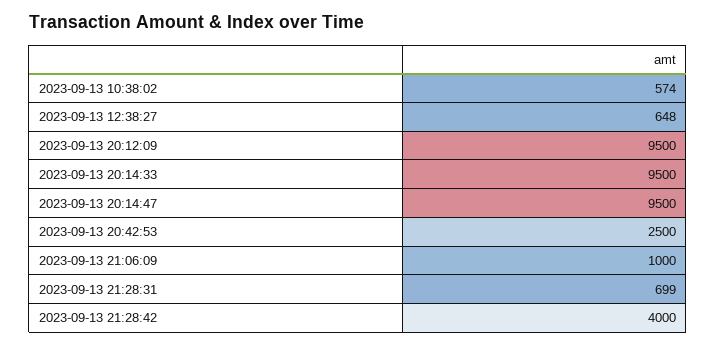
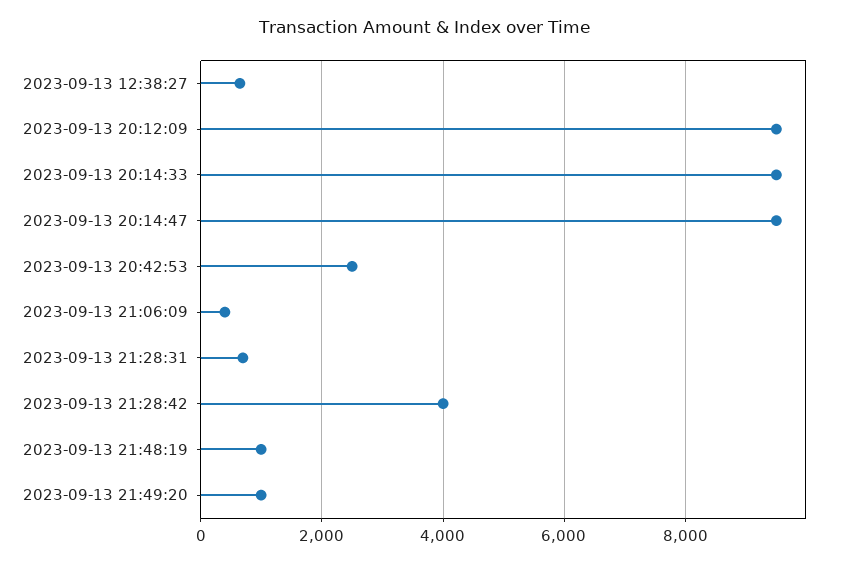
2023-09-13 10:38:02: 574 -> none
2023-09-13 21:06:09: 1000 -> 400
2023-09-13 21:48:19: none -> 1000
2023-09-13 21:49:20: none -> 1000

